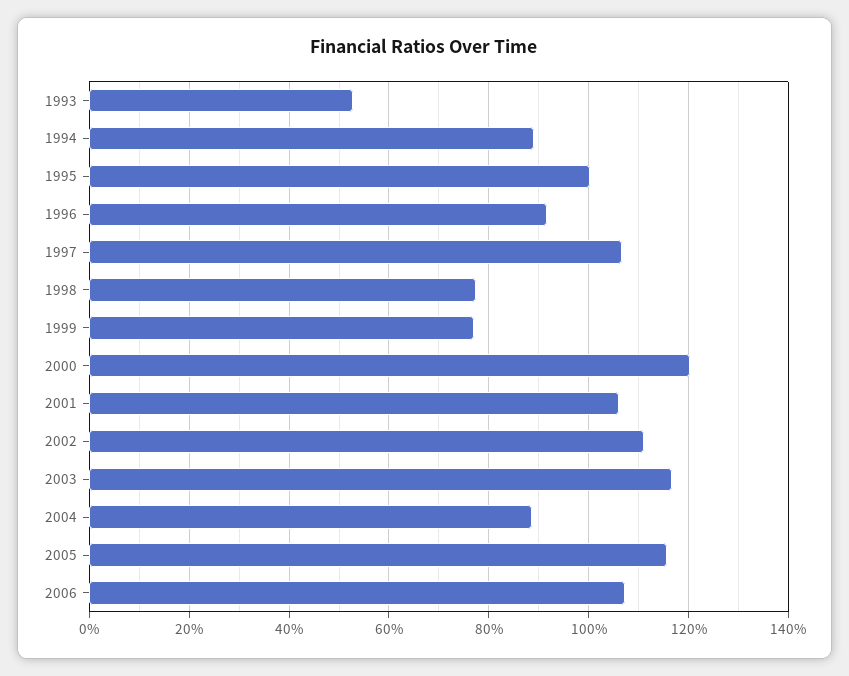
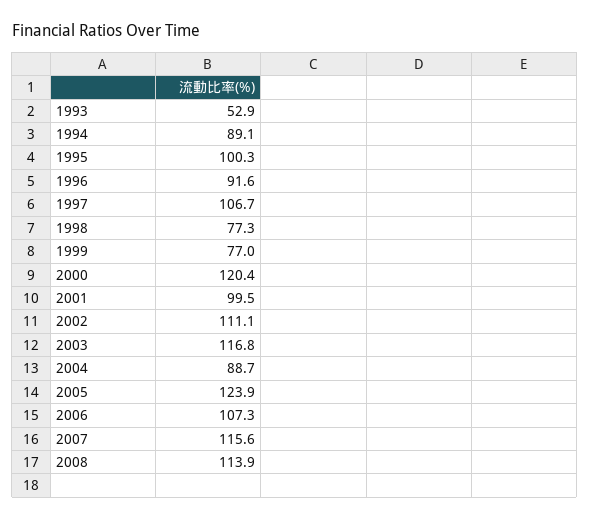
2001: 106 -> 99.5
2005: 116 -> 123.9
2007: none -> 115.6
2008: none -> 113.9

